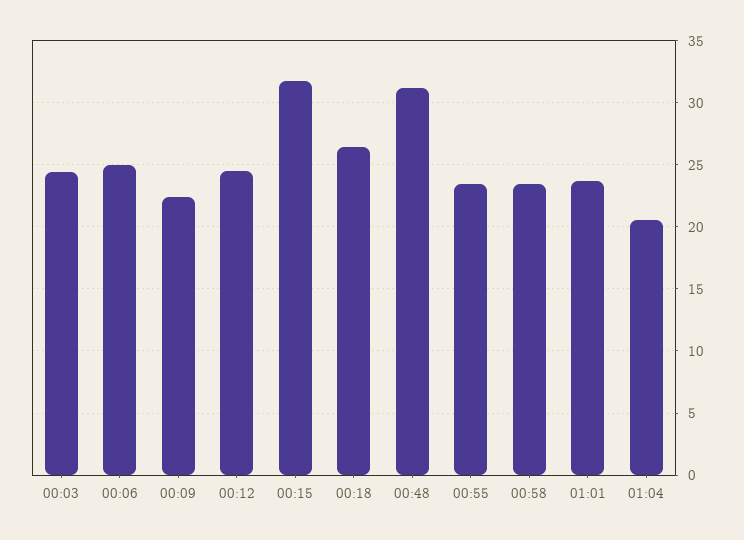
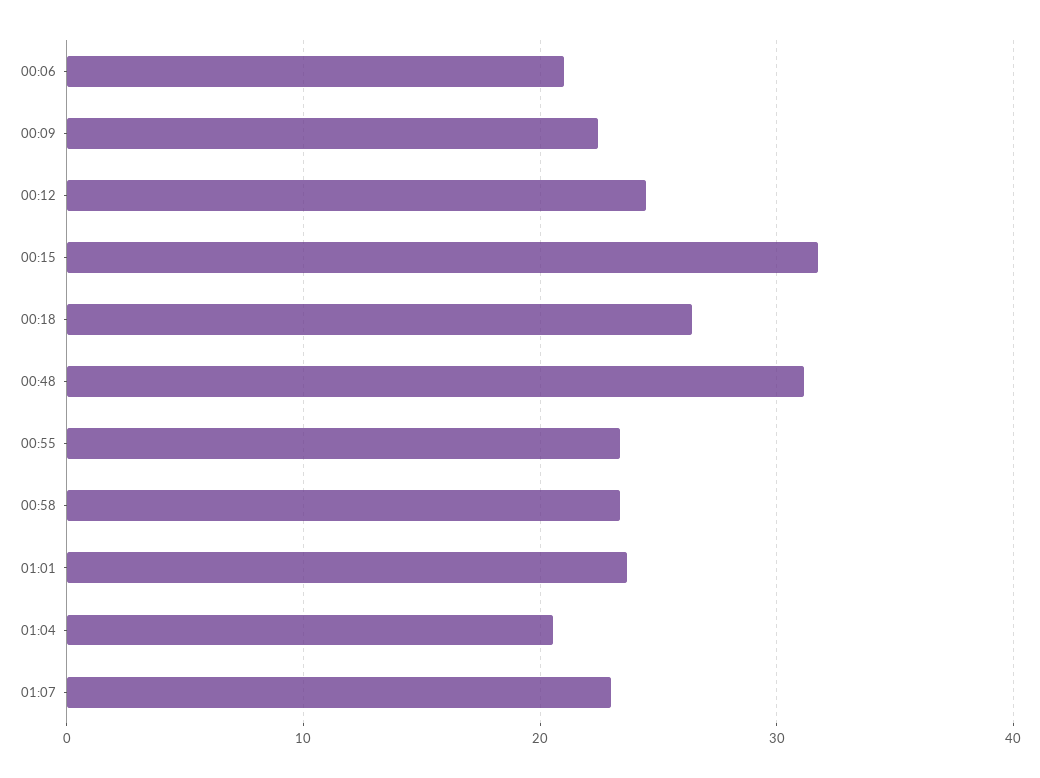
00:03: 24.5 -> none
00:06: 25 -> 21
01:07: none -> 23

